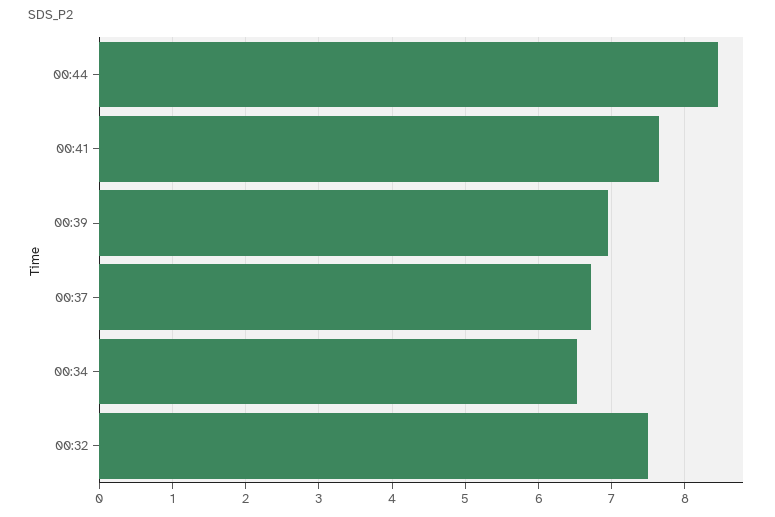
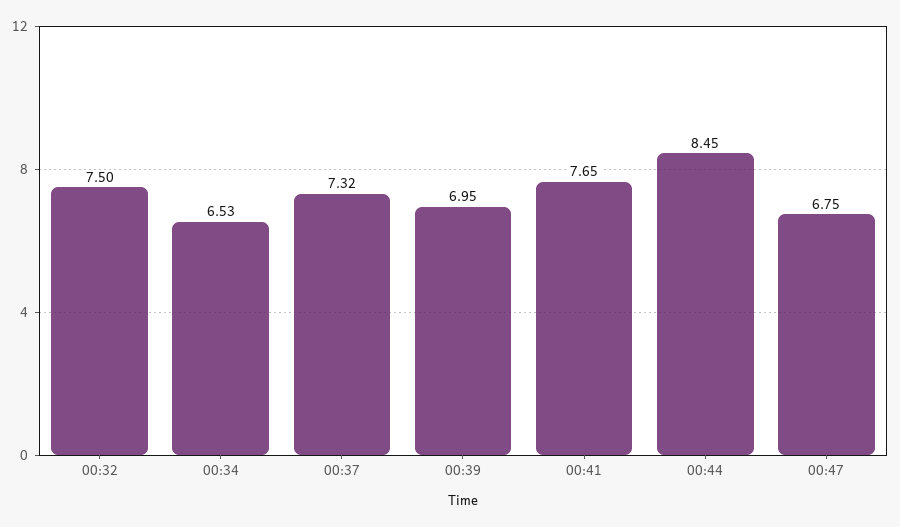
00:37: 6.7 -> 7.32
00:47: none -> 6.75

